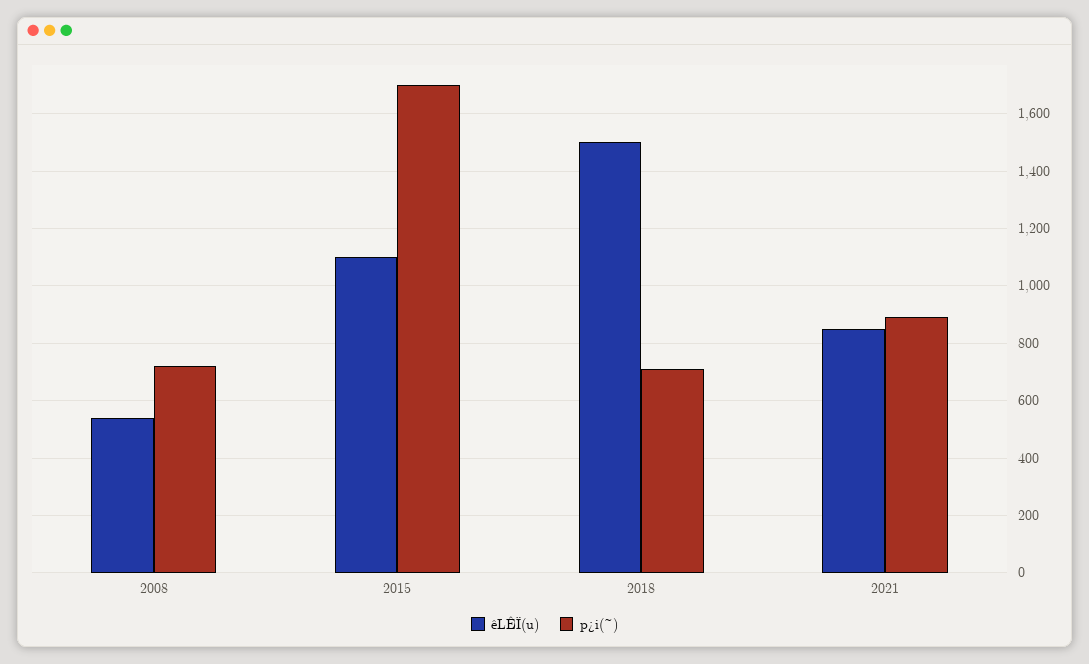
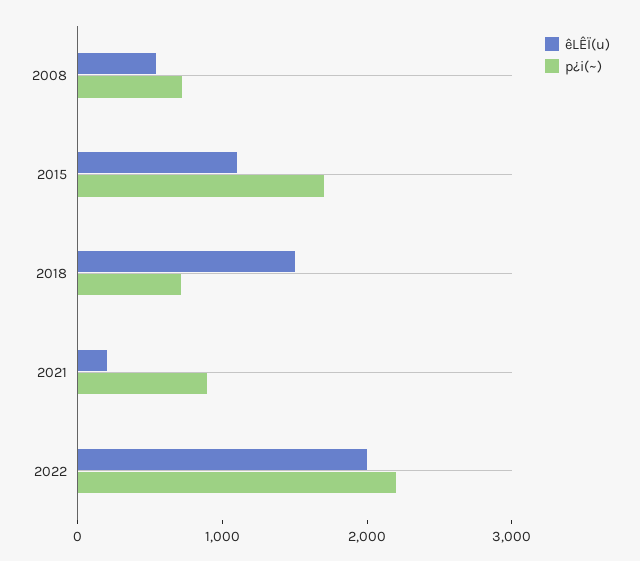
êLÊÏ(u), 2021: 850 -> 200
êLÊÏ(u), 2022: none -> 2000
p¿i(~), 2022: none -> 2200

